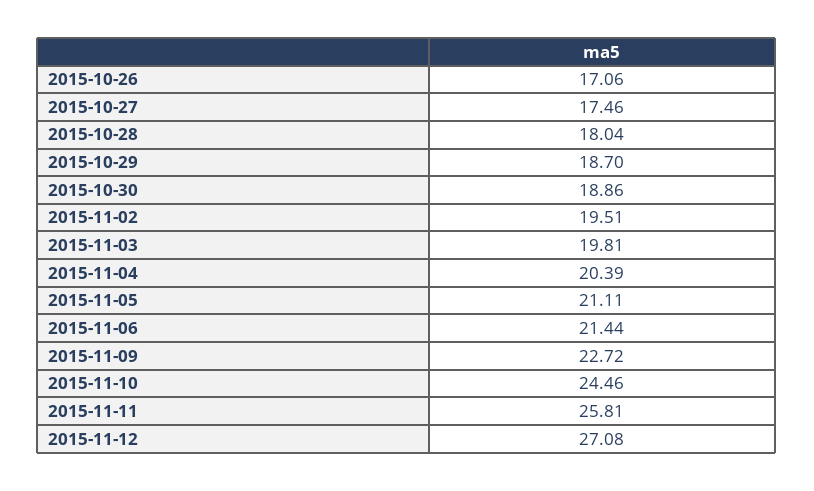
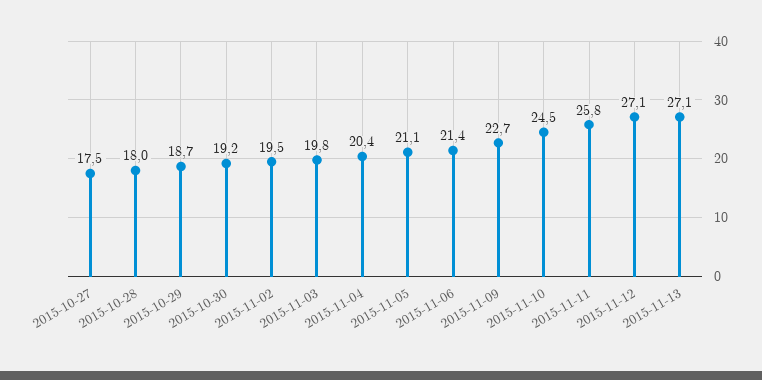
2015-10-26: 17.06 -> none
2015-10-30: 18.86 -> 19.2
2015-11-13: none -> 27.1

